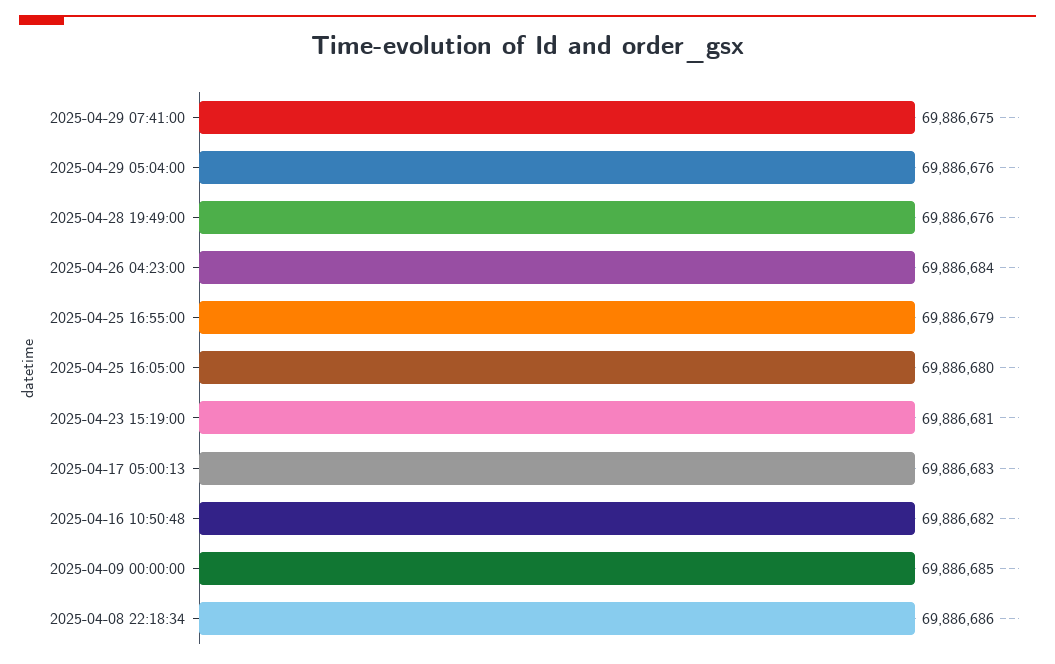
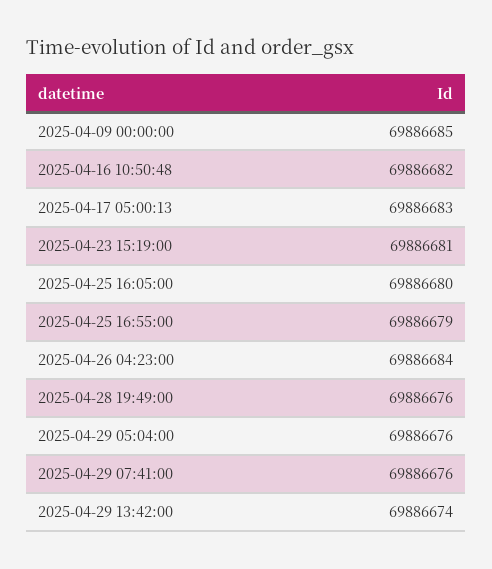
2025-04-29 07:41:00: 69886675 -> 69886676
2025-04-08 22:18:34: 69886686 -> none
2025-04-29 13:42:00: none -> 69886674

